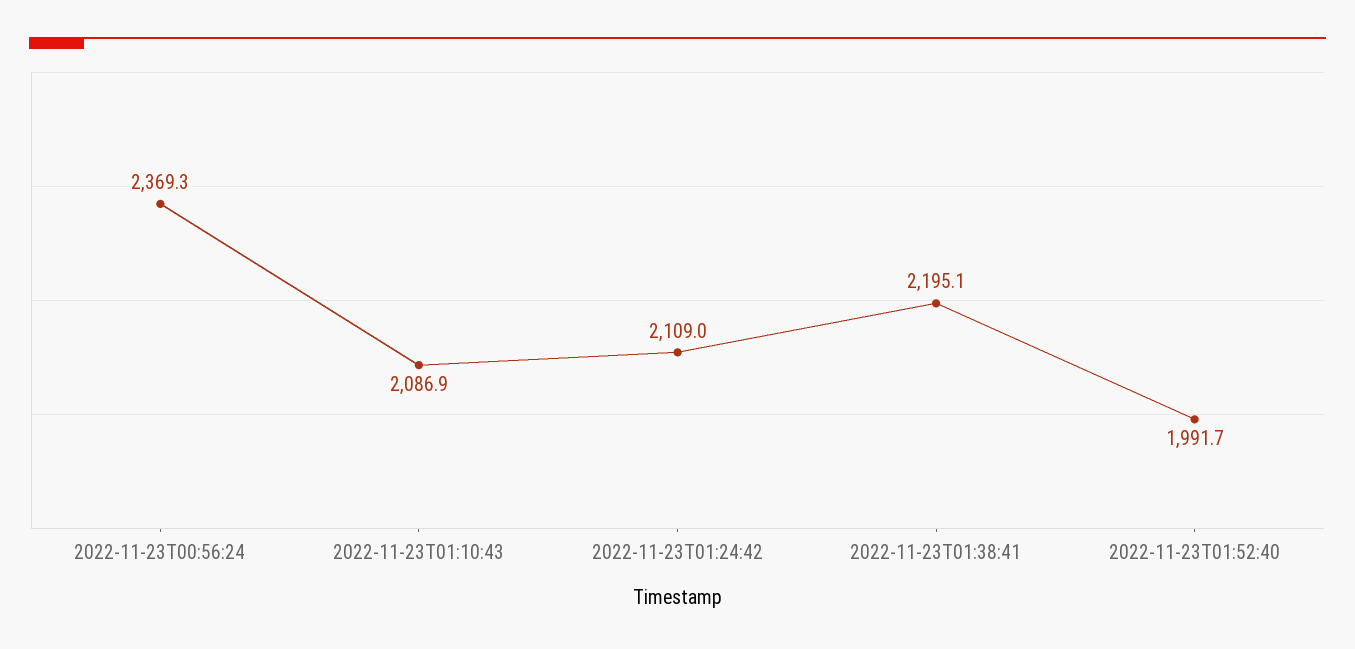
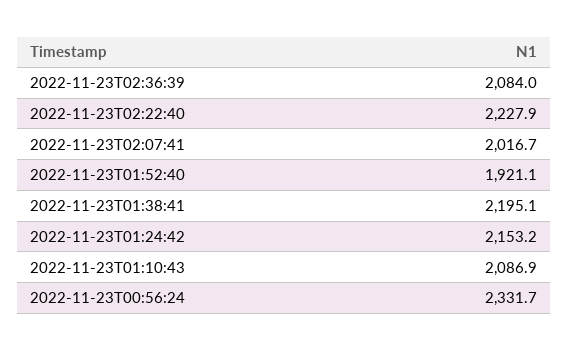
2022-11-23T00:56:24: 2369.3 -> 2331.7
2022-11-23T01:24:42: 2109 -> 2153.2
2022-11-23T01:52:40: 1991.7 -> 1921.1
2022-11-23T02:36:39: none -> 2084
2022-11-23T02:22:40: none -> 2227.9
2022-11-23T02:07:41: none -> 2016.7

